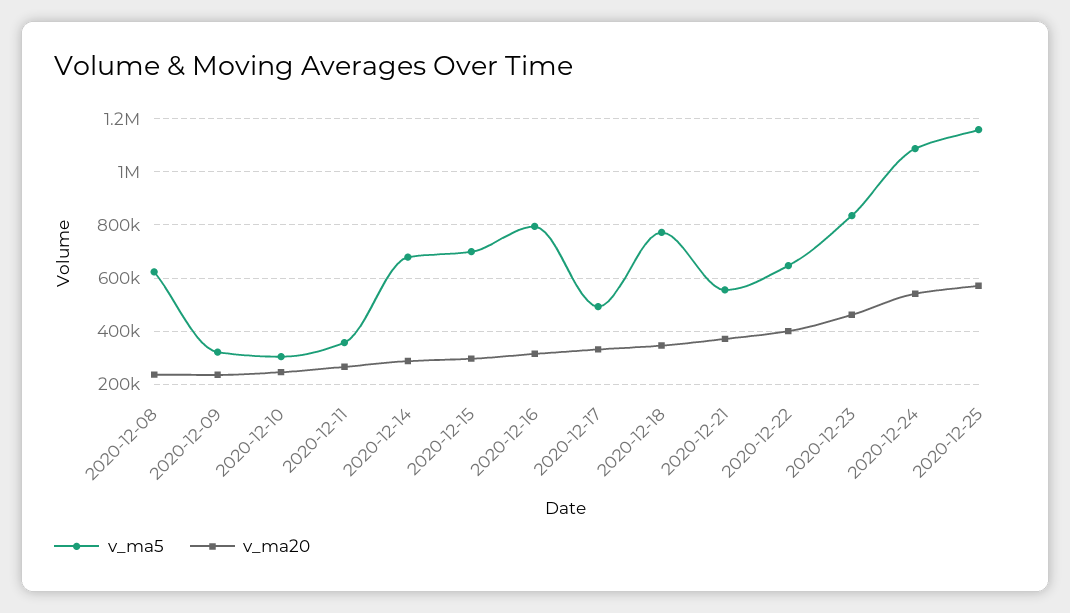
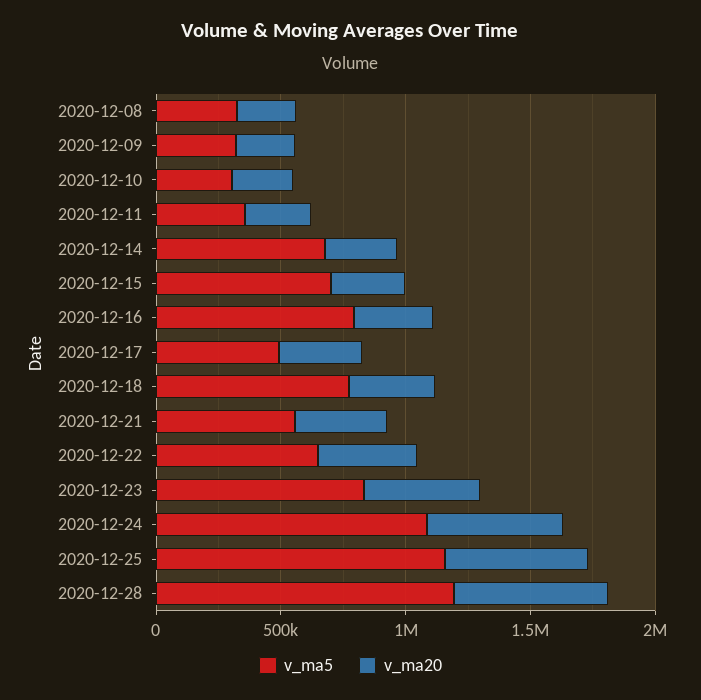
v_ma5, 2020-12-08: 625000 -> 300000
v_ma5, 2020-12-28: none -> 1200000
v_ma20, 2020-12-28: none -> 600000

